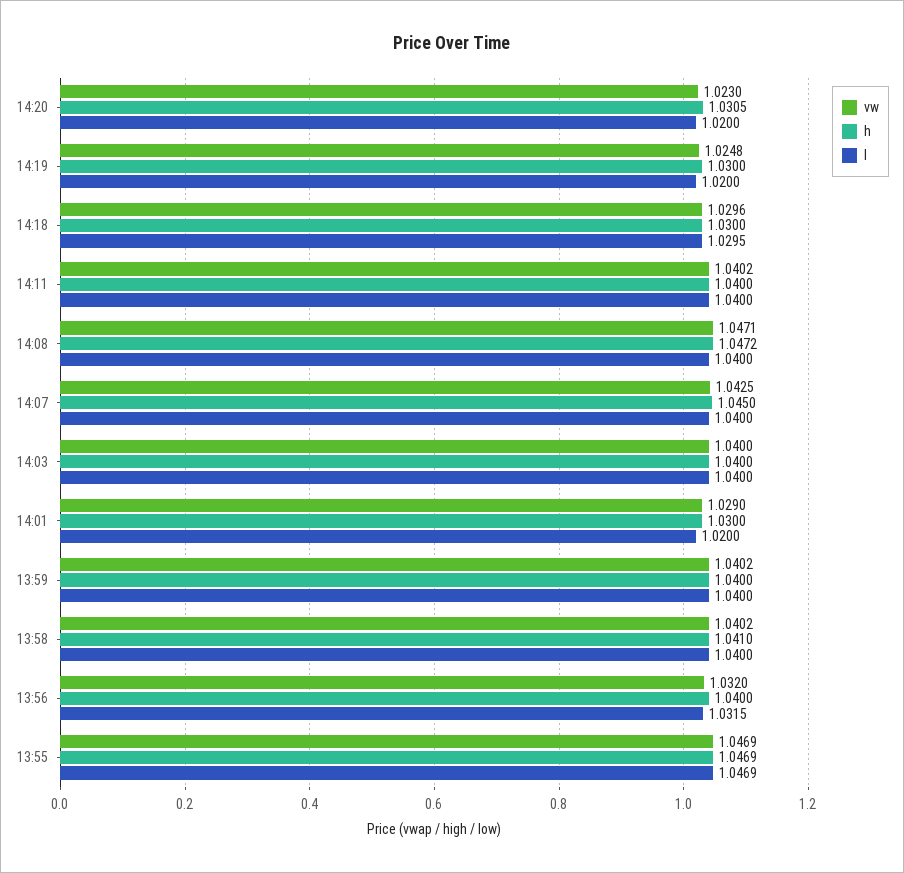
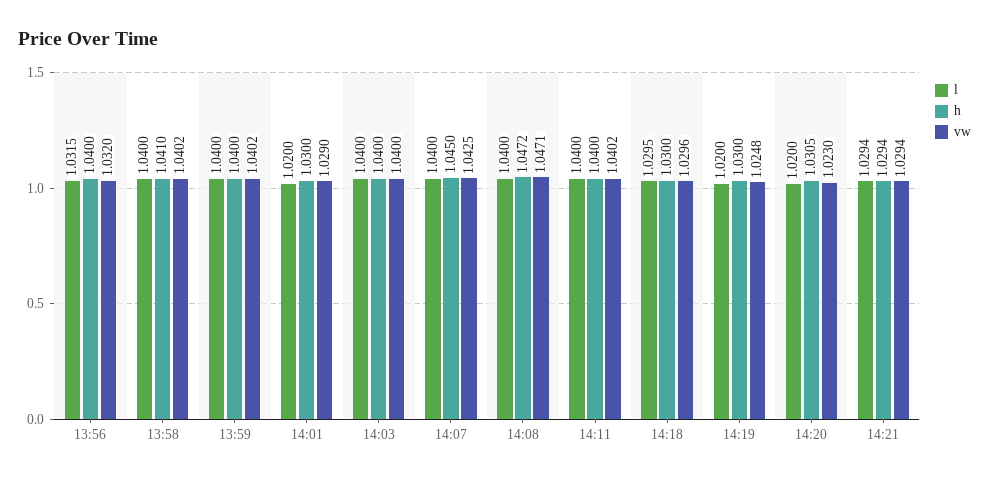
vw, 13:55: 1.0469 -> none
h, 13:55: 1.0469 -> none
l, 13:55: 1.0469 -> none
l, 14:21: none -> 1.0294
h, 14:21: none -> 1.0294
vw, 14:21: none -> 1.0294

